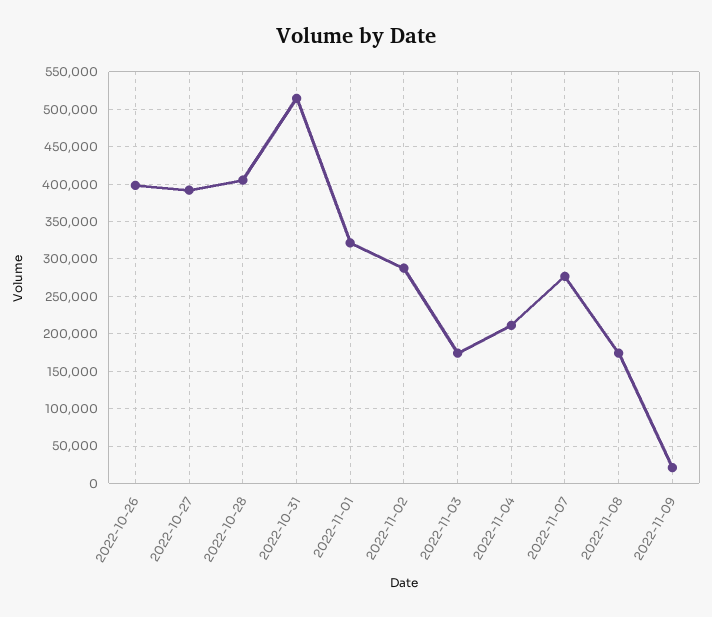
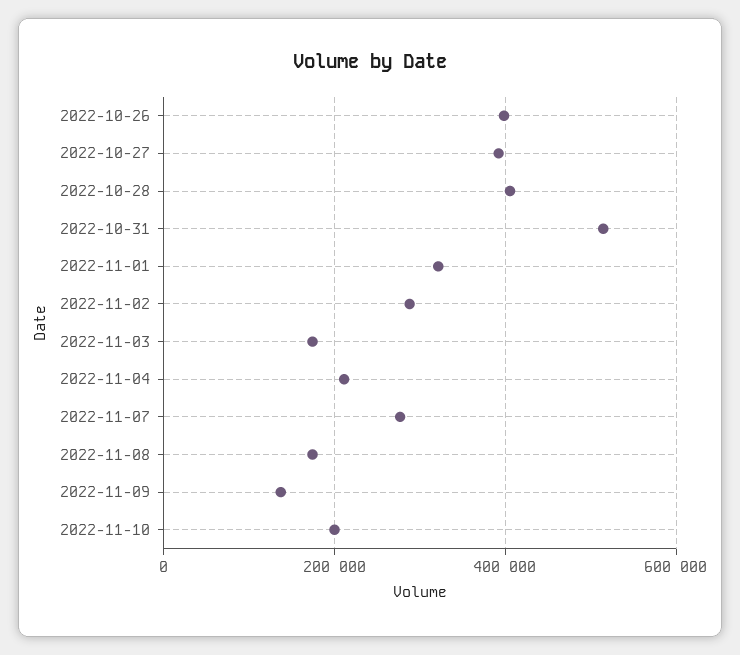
2022-11-09: 20000 -> 140000
2022-11-10: none -> 200000

